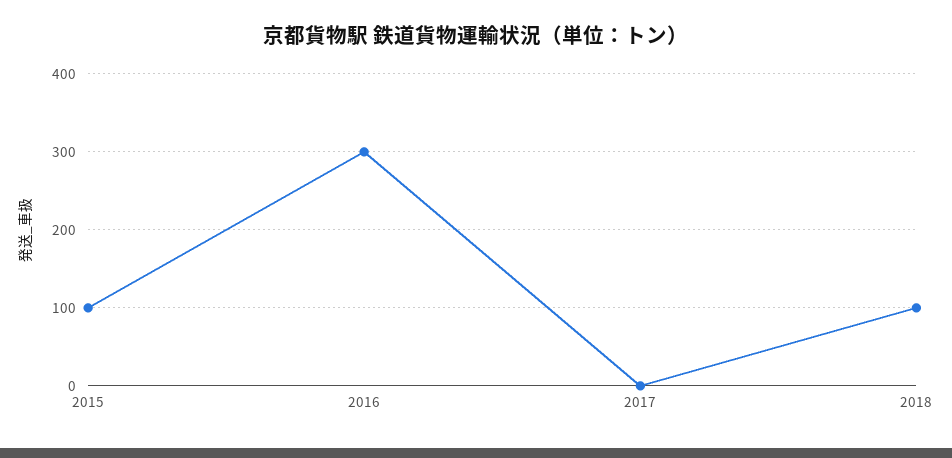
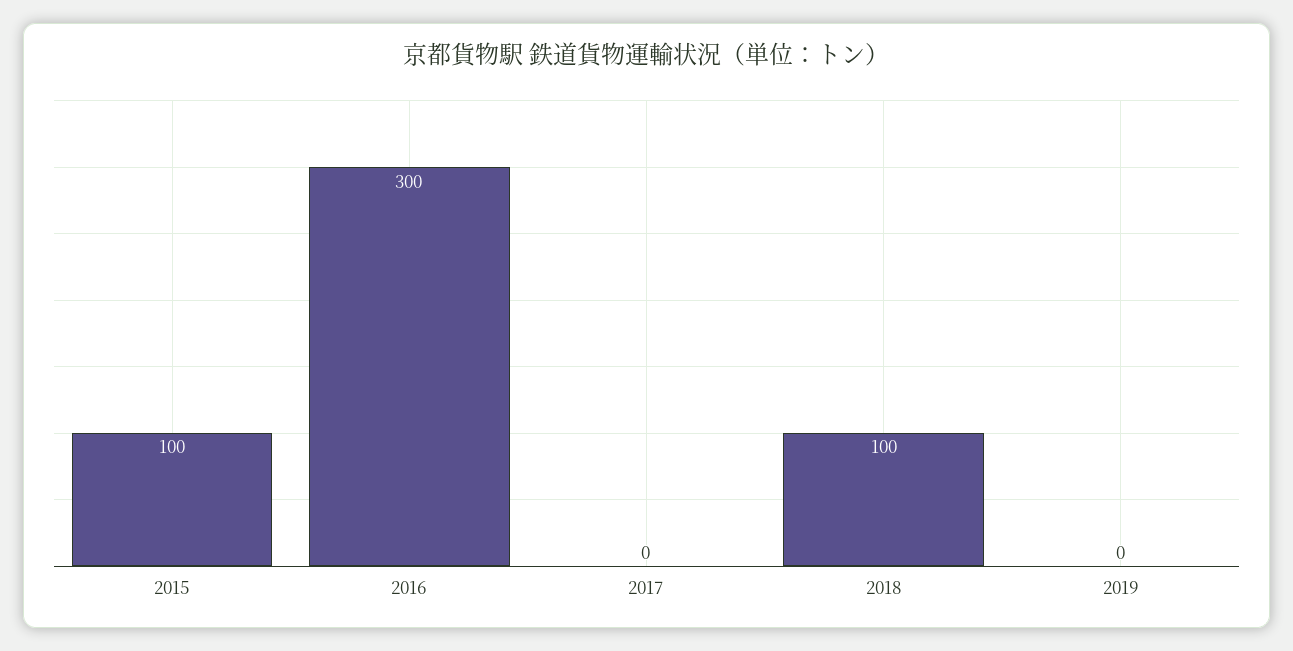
2019: none -> 0

